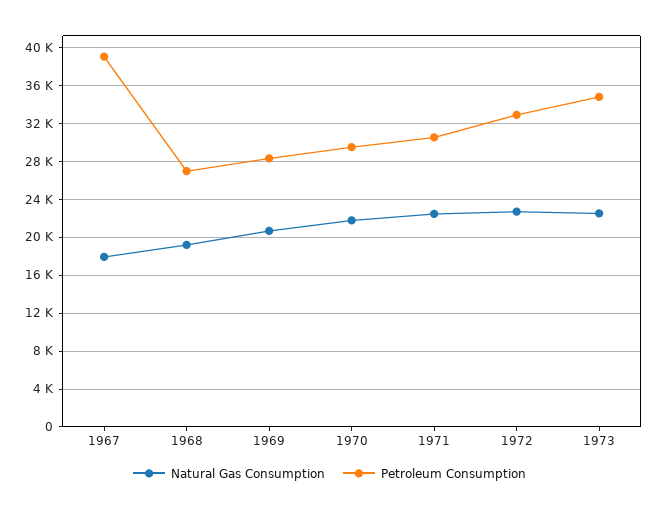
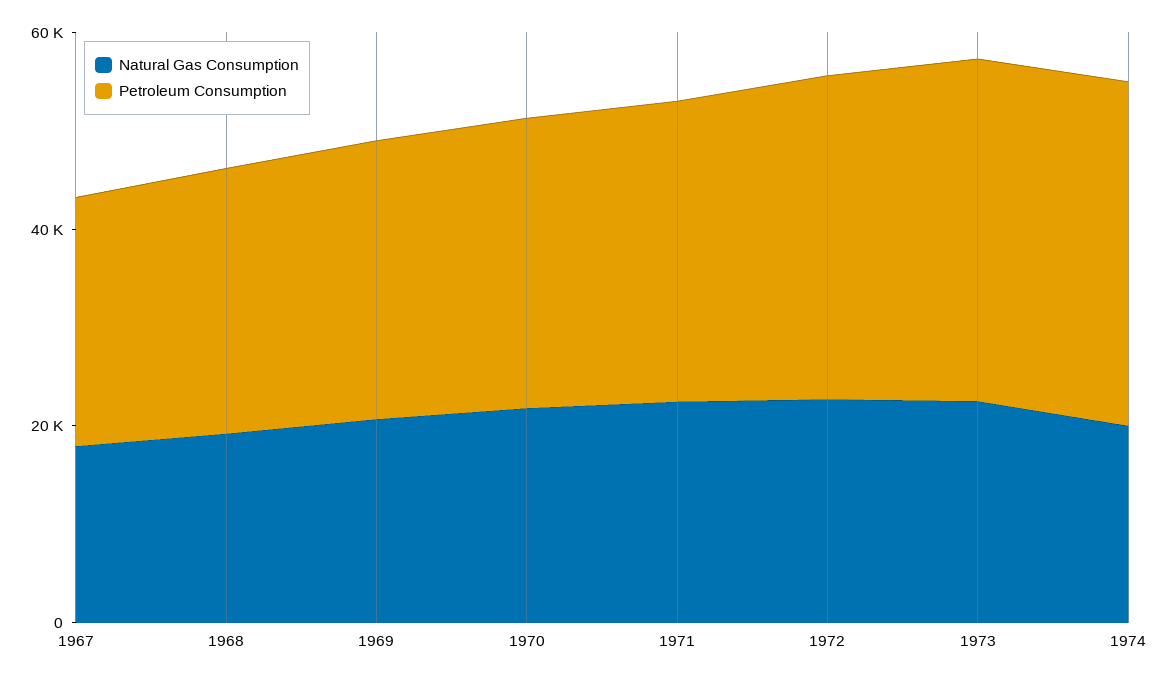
Petroleum Consumption, 1967: 39000 -> 25000
Natural Gas Consumption, 1974: none -> 20000
Petroleum Consumption, 1974: none -> 35000

